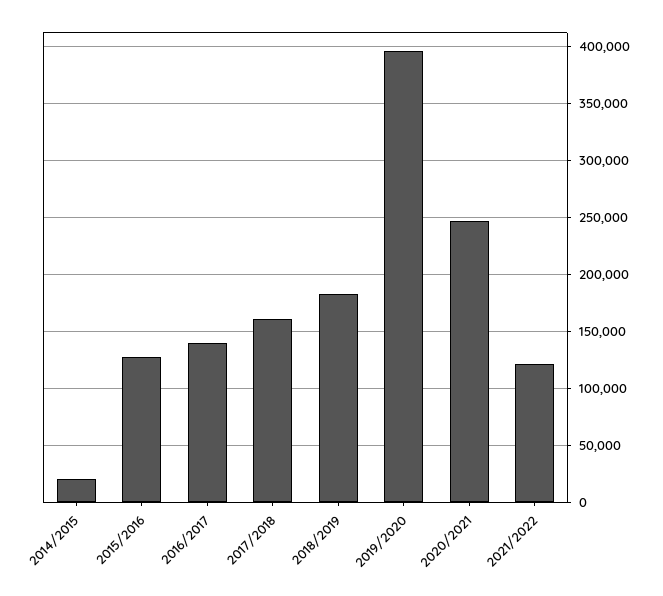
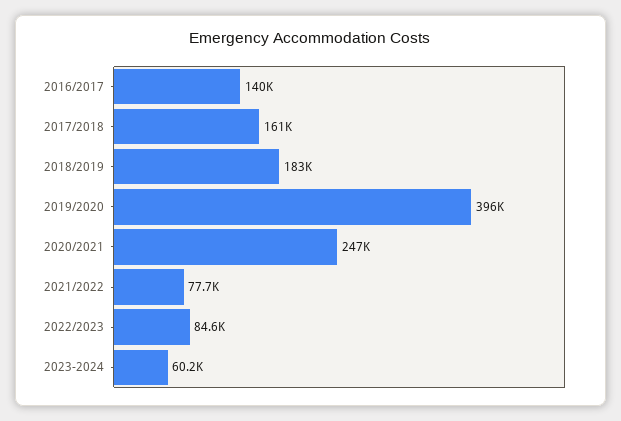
2014/2015: 20000 -> none
2015/2016: 130000 -> none
2021/2022: 120000 -> 77700
2022/2023: none -> 84600
2023-2024: none -> 60200

